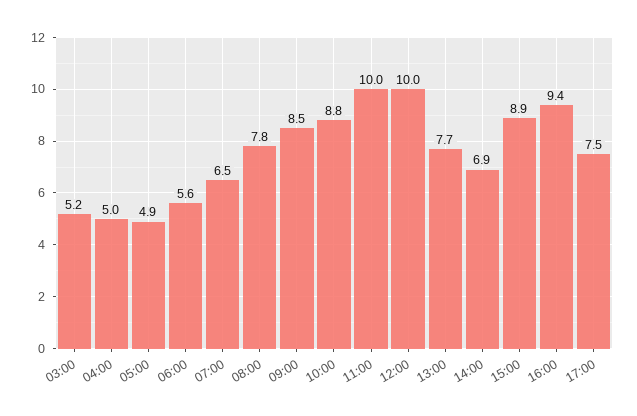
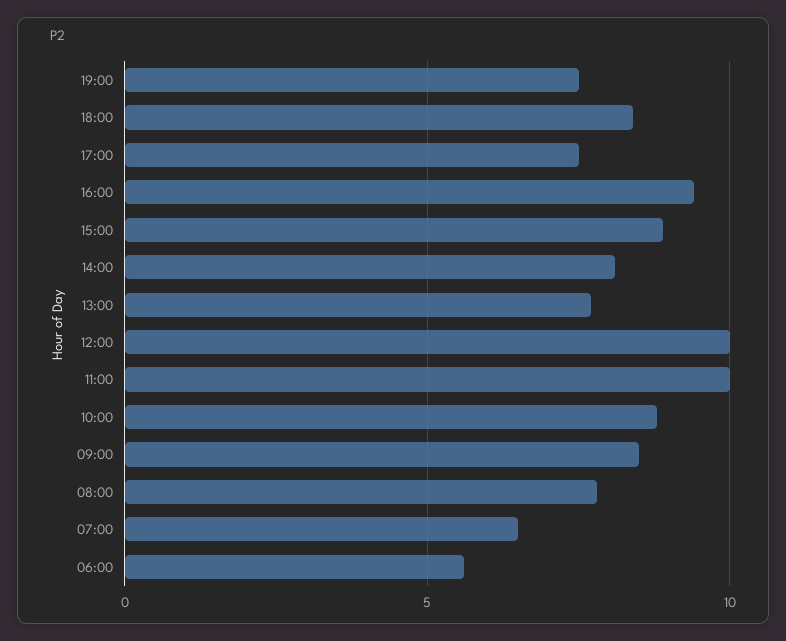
03:00: 5.2 -> none
04:00: 5 -> none
05:00: 4.9 -> none
14:00: 6.9 -> 8
19:00: none -> 7.5
18:00: none -> 8.5

